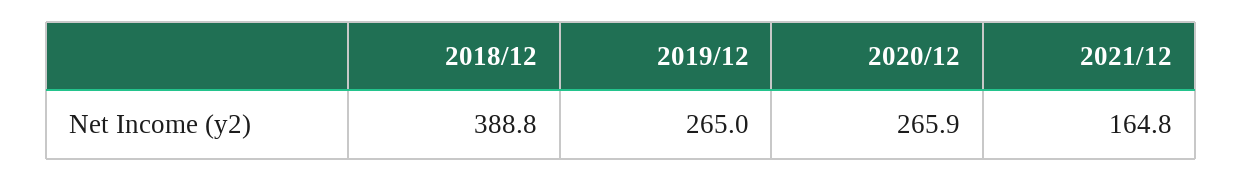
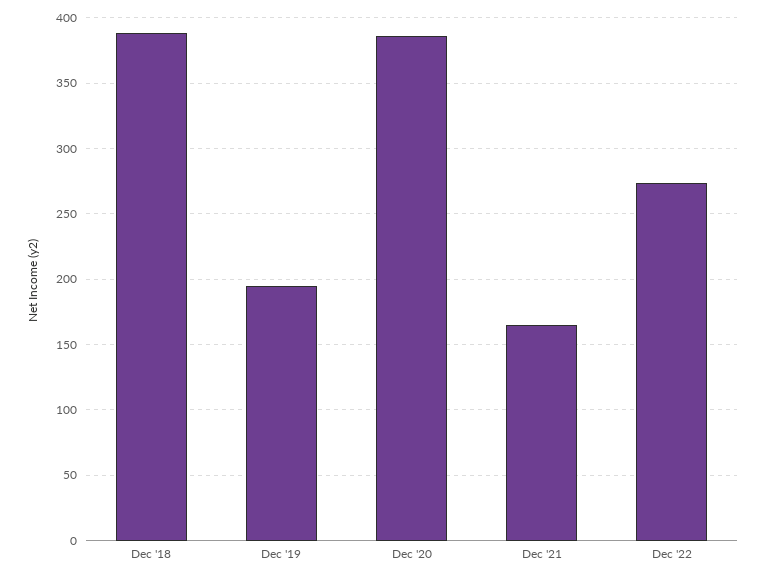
2019/12: 265 -> 195
2020/12: 265.9 -> 385
Dec '22: none -> 275

